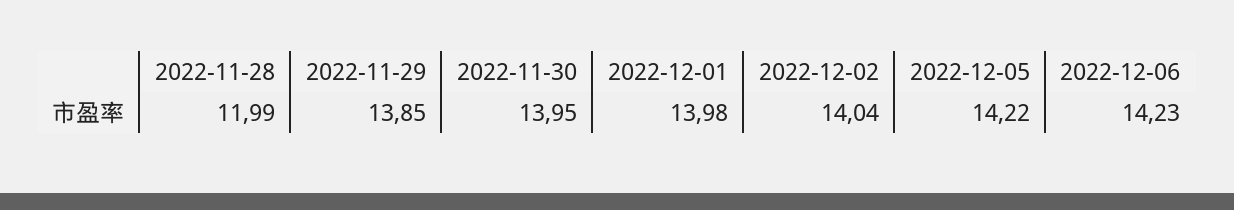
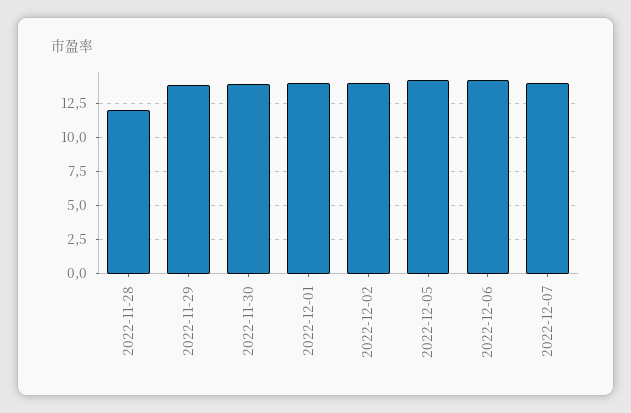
2022-12-07: none -> 14

